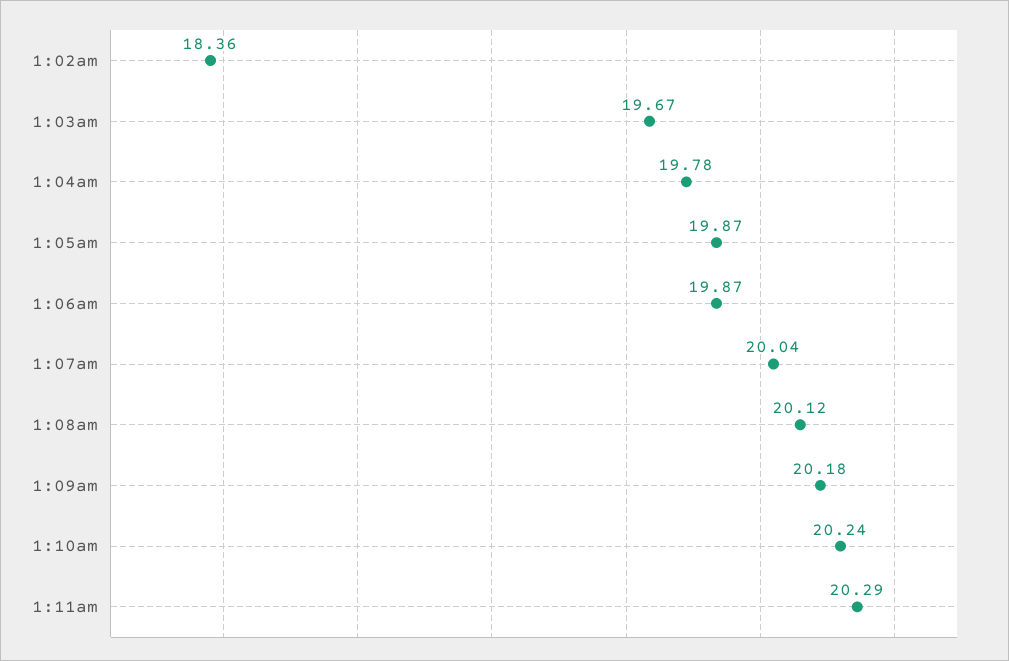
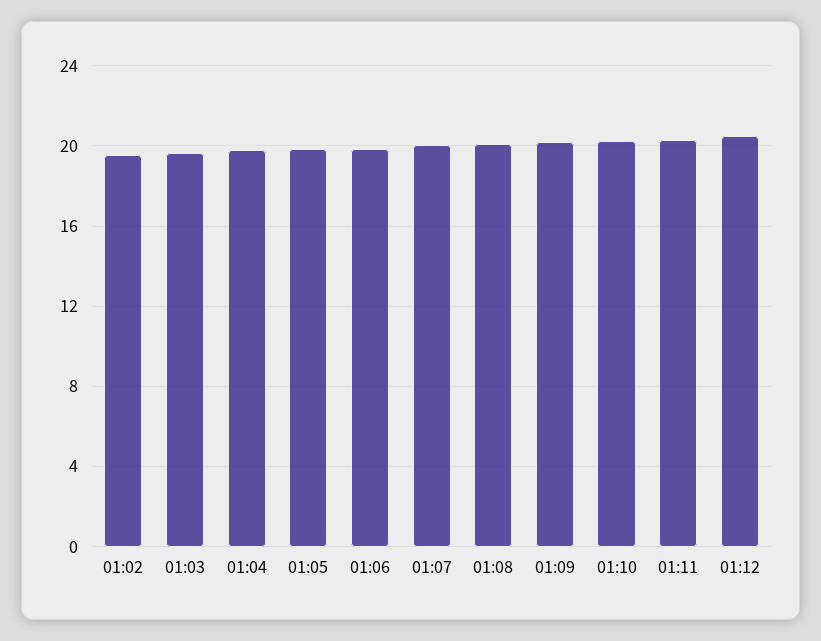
1:02am: 18.36 -> 19.5
01:12: none -> 20.5

